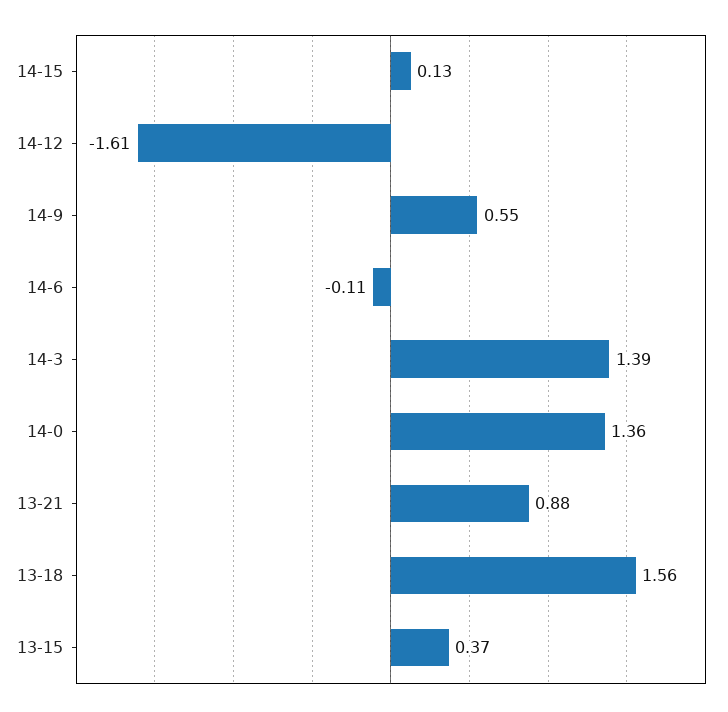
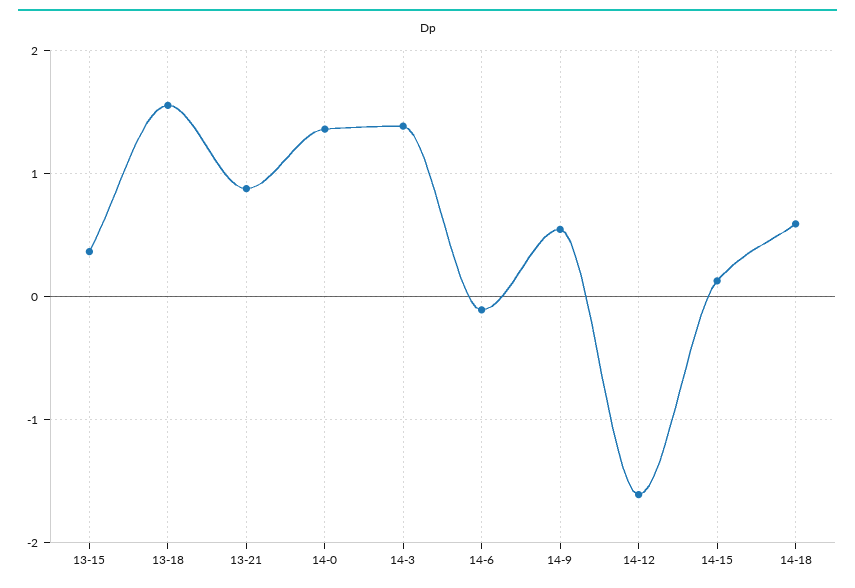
14-18: none -> 0.6

